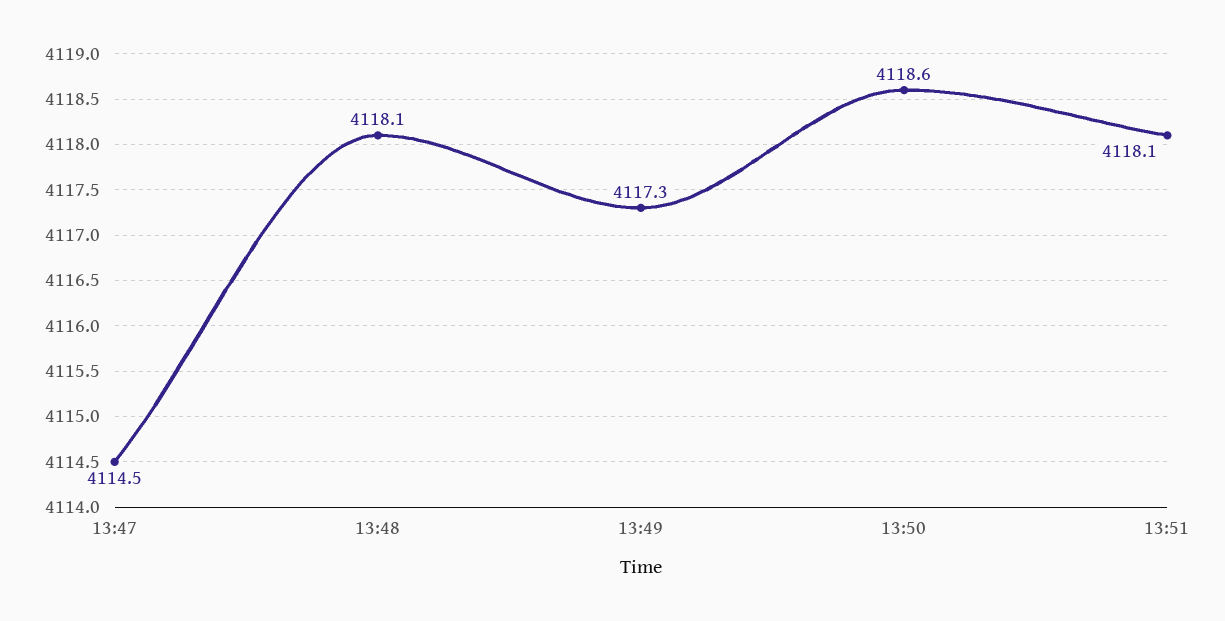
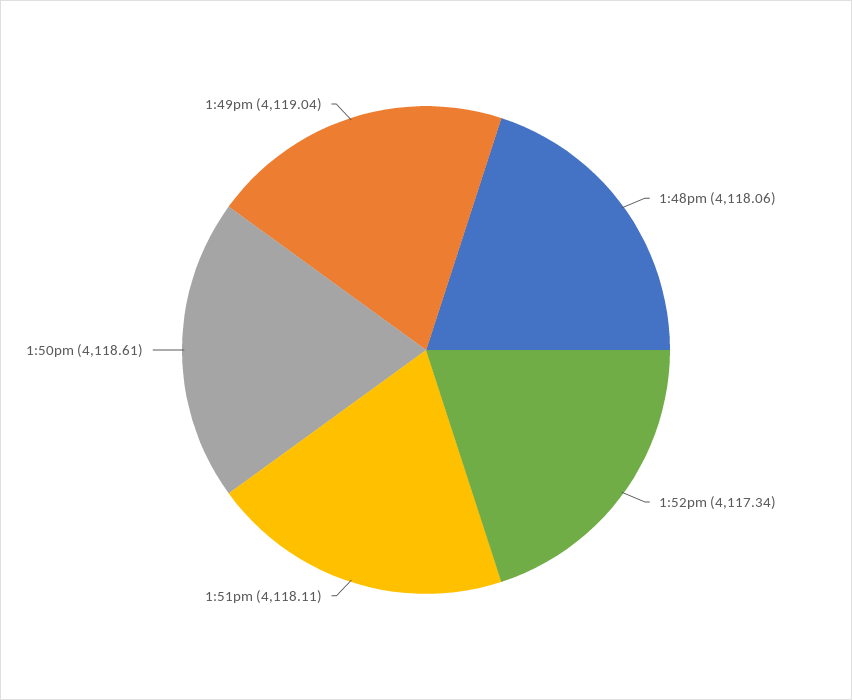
13:47: 4114.5 -> none
13:49: 4117.3 -> 4119.04
1:52pm: none -> 4117.34

